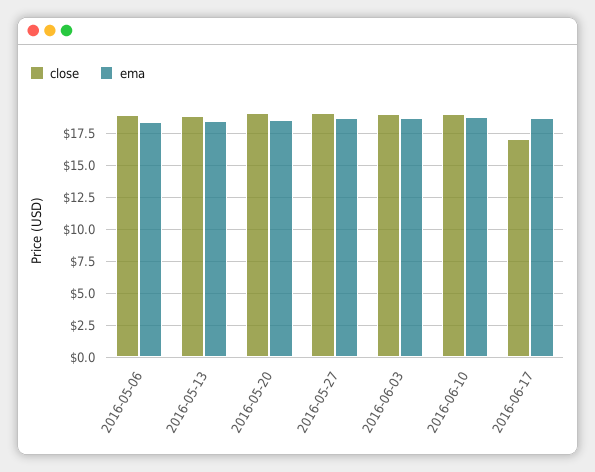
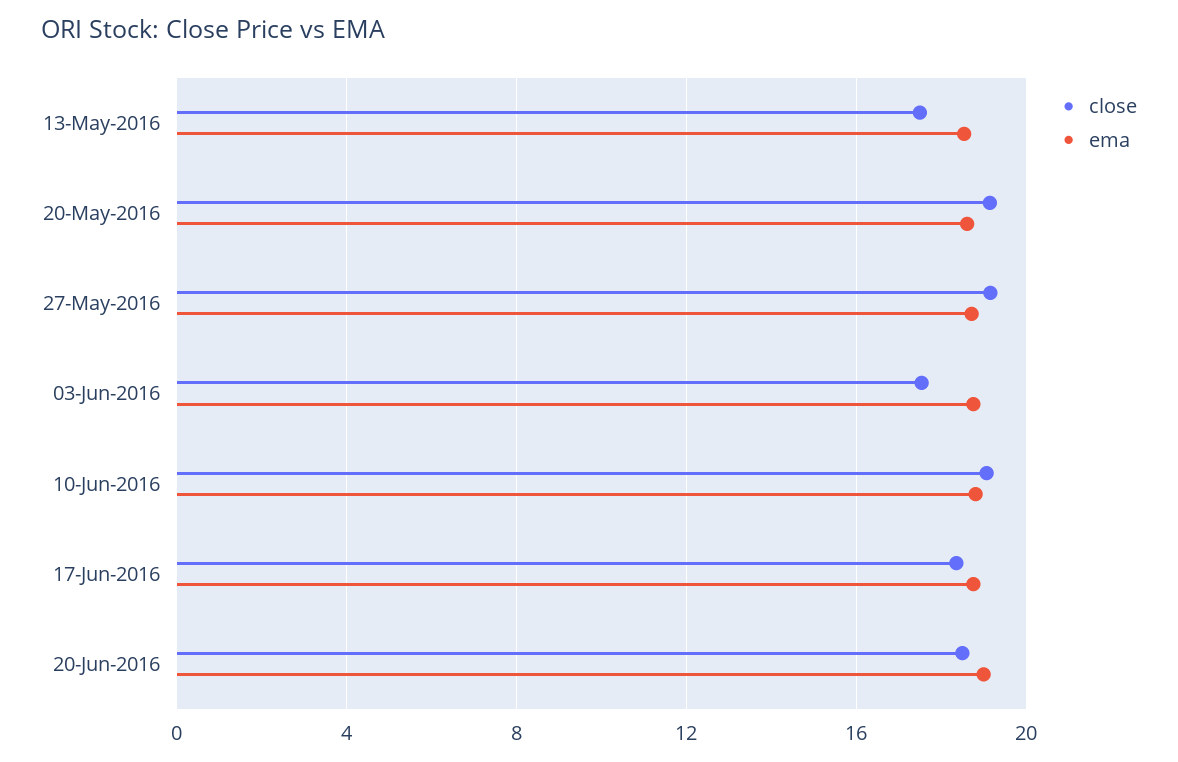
close, 2016-05-06: 19 -> none
ema, 2016-05-06: 18.5 -> none
close, 2016-05-13: 19 -> 17.5
close, 2016-06-03: 19 -> 17.5
close, 2016-06-17: 17 -> 18.5
close, 20-Jun-2016: none -> 18.5
ema, 20-Jun-2016: none -> 19

